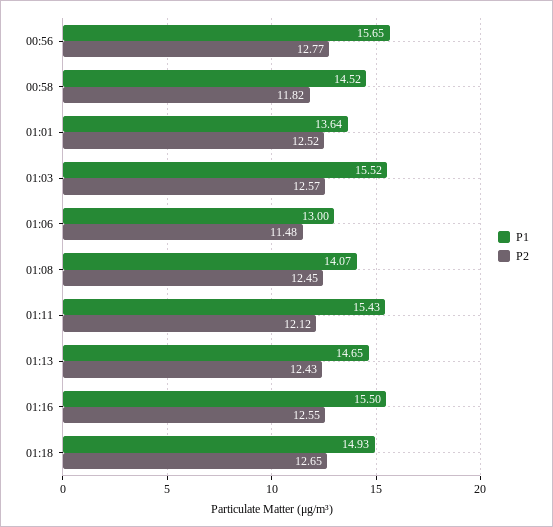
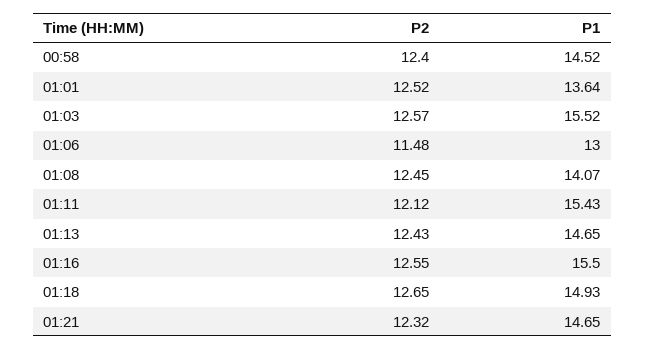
P1, 00:56: 15.65 -> none
P2, 00:56: 12.77 -> none
P2, 00:58: 11.82 -> 12.4
P2, 01:21: none -> 12.32
P1, 01:21: none -> 14.65

